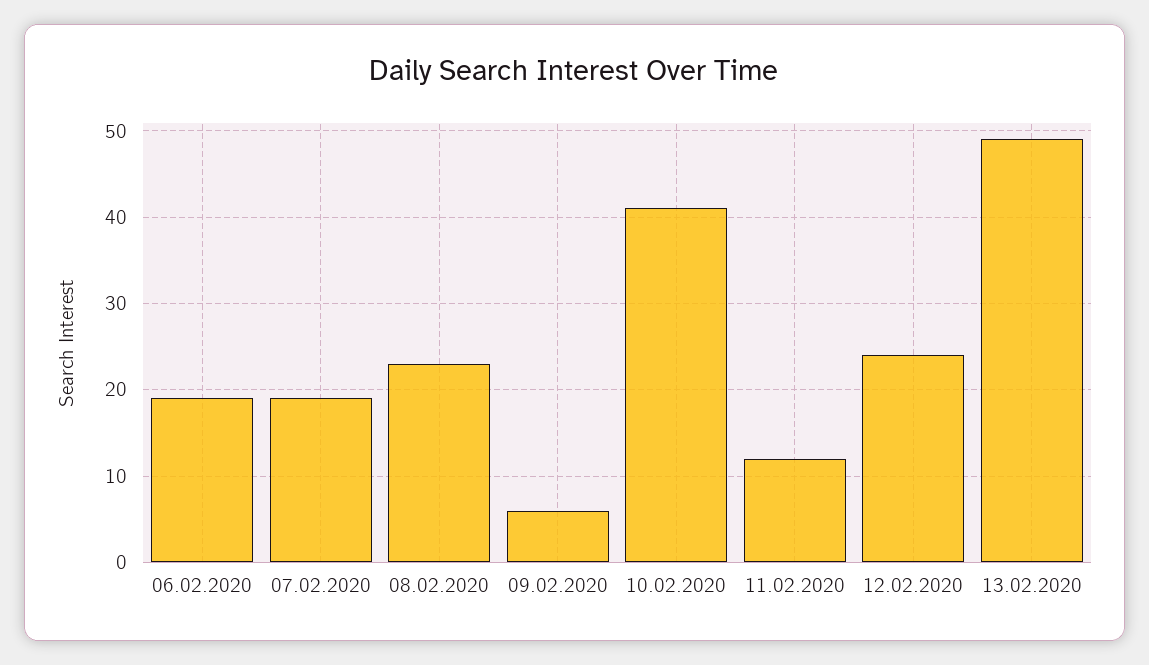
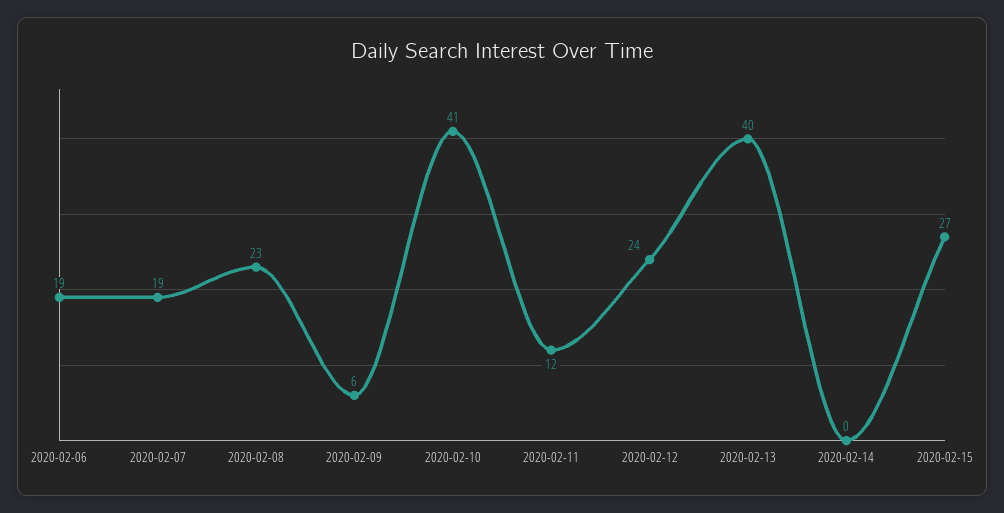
13.02.2020: 49 -> 40
2020-02-14: none -> 0
2020-02-15: none -> 27

